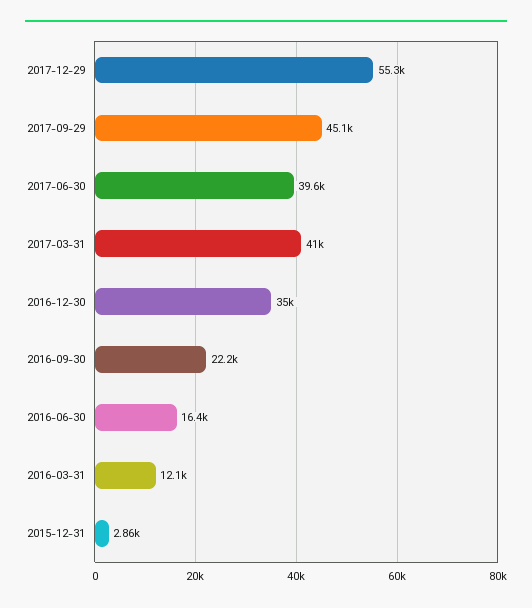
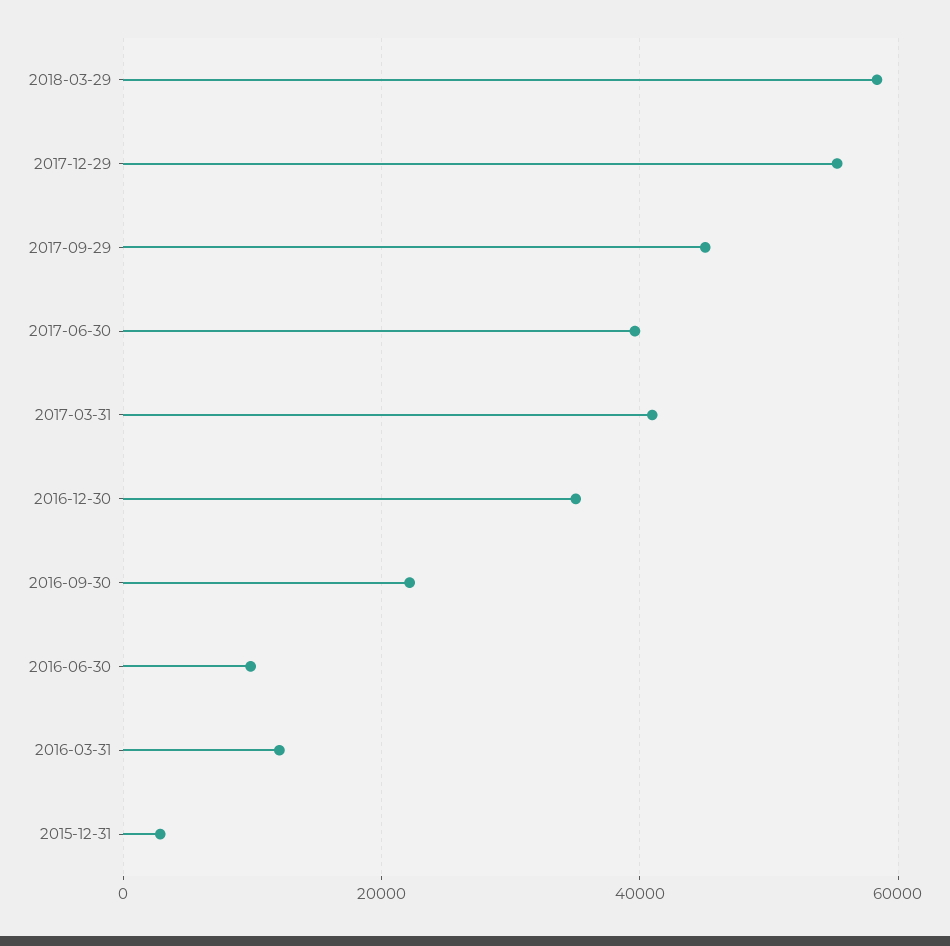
2016-06-30: 16400 -> 10000
2018-03-29: none -> 58000

